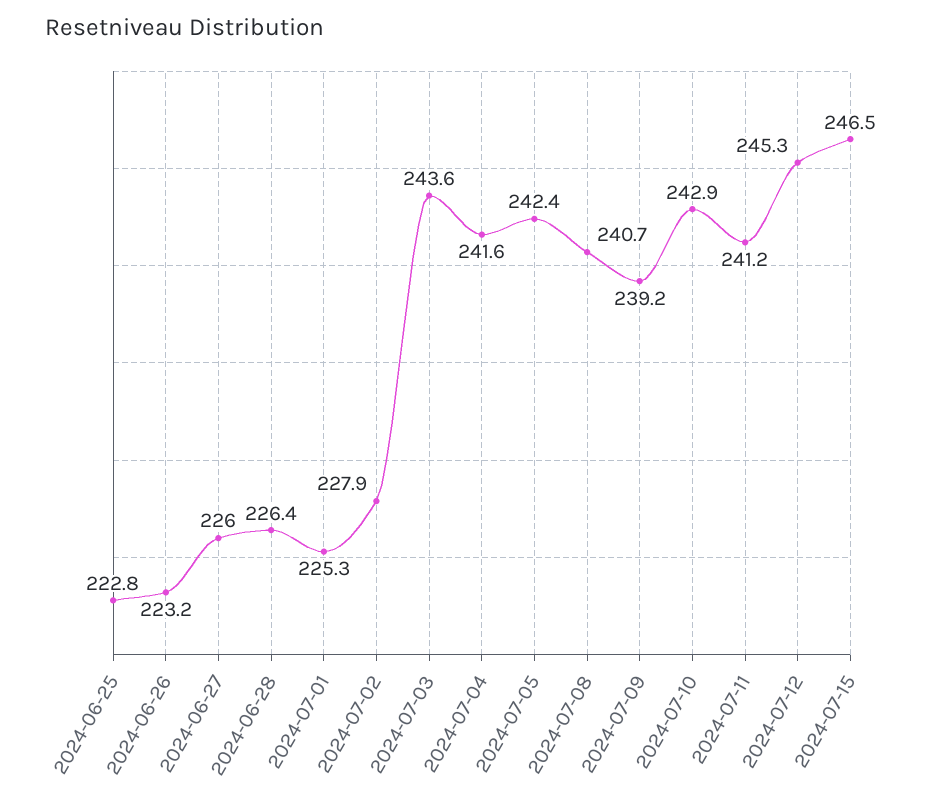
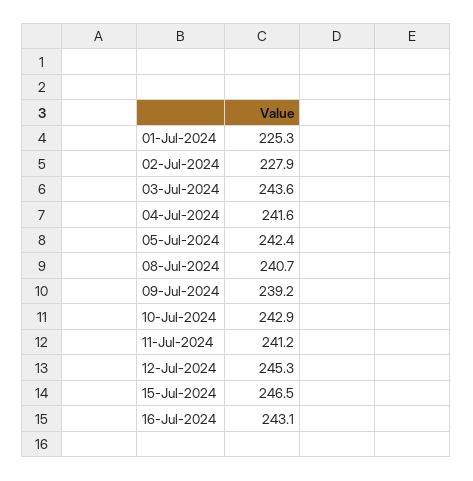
2024-06-25: 222.8 -> none
2024-06-26: 223.2 -> none
2024-06-27: 226 -> none
2024-06-28: 226.4 -> none
16-Jul-2024: none -> 243.1

